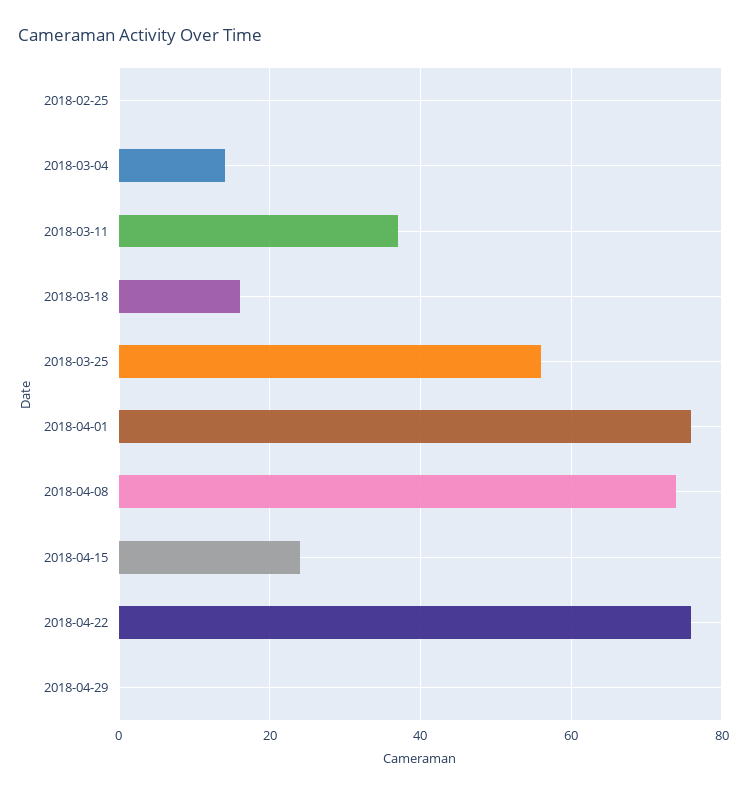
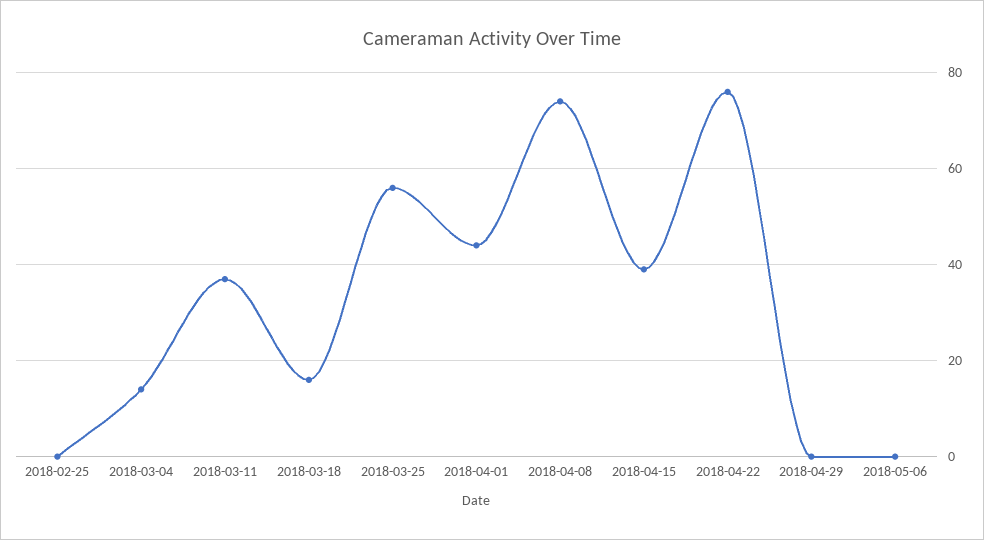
2018-04-01: 75 -> 45
2018-04-15: 25 -> 40
2018-05-06: none -> 0

